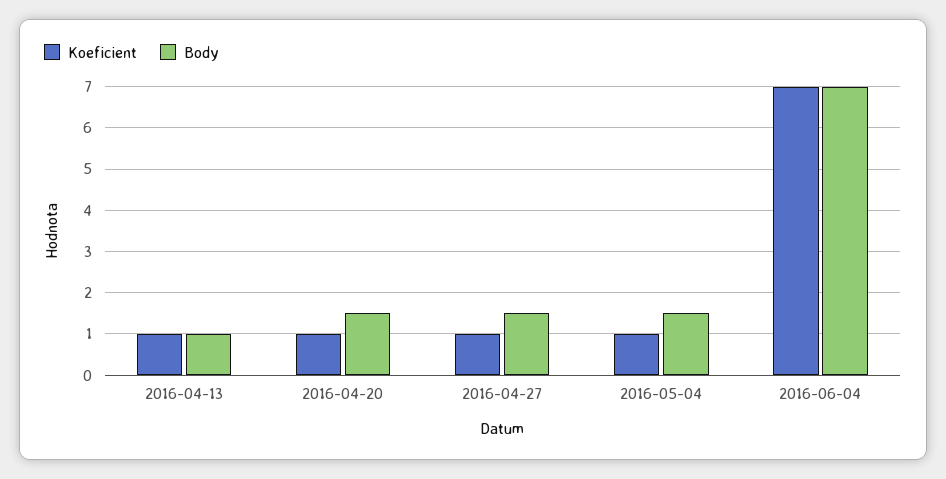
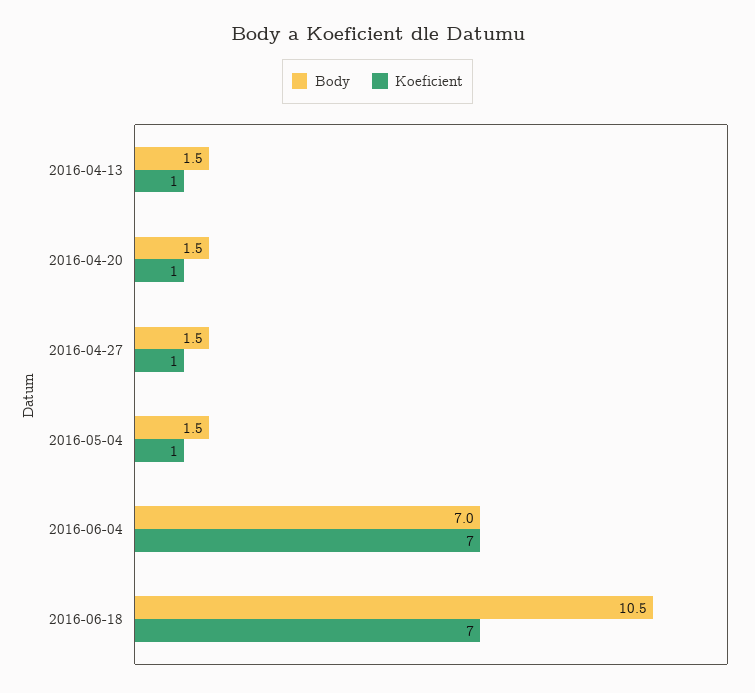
Body, 2016-04-13: 1 -> 1.5
Body, 2016-06-18: none -> 10.5
Koeficient, 2016-06-18: none -> 7

